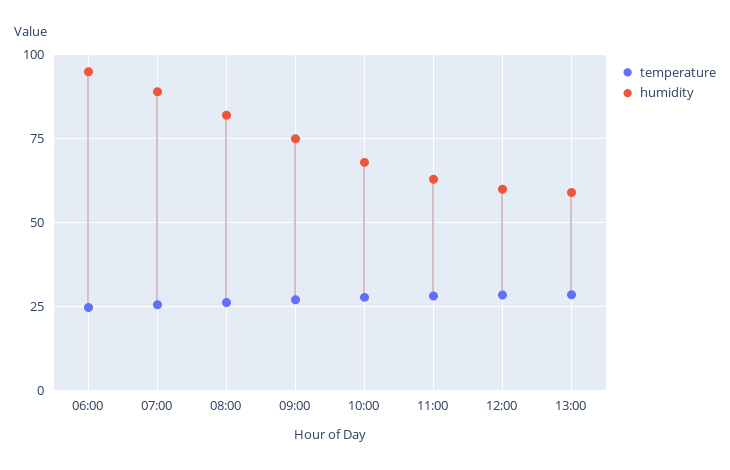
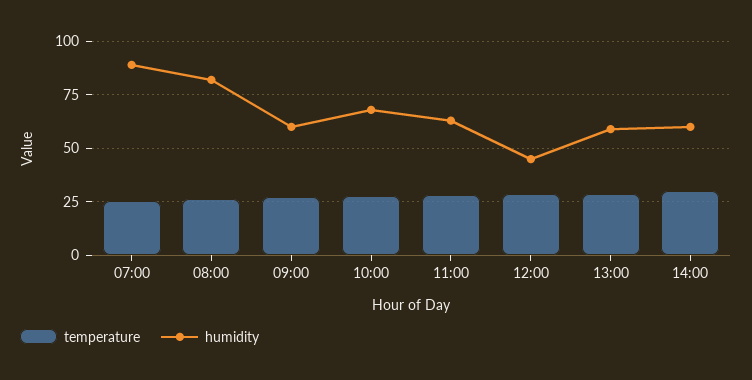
temperature, 06:00: 25 -> none
humidity, 06:00: 95 -> none
humidity, 09:00: 75 -> 60
humidity, 12:00: 60 -> 45
temperature, 14:00: none -> 30
humidity, 14:00: none -> 60

